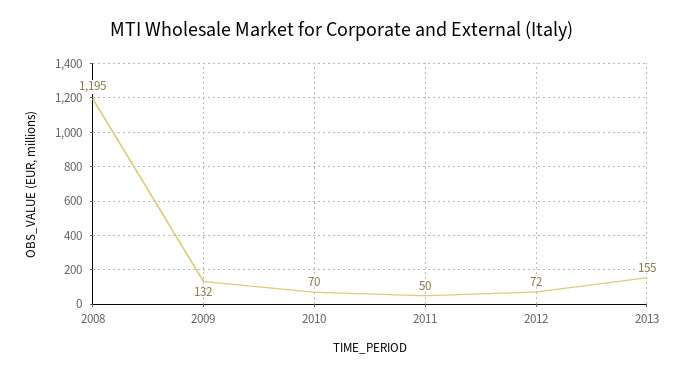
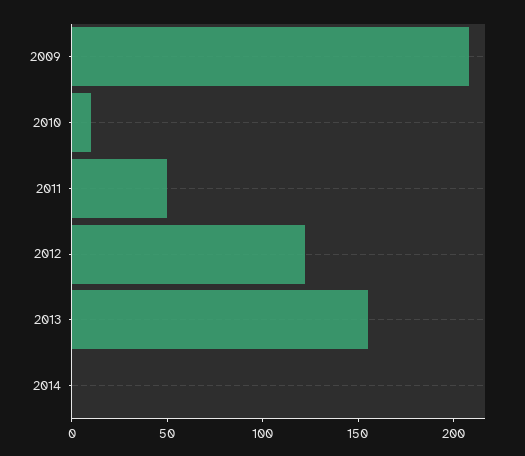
2008: 1195 -> none
2009: 132 -> 210
2010: 70 -> 10
2012: 72 -> 120
2014: none -> 0

